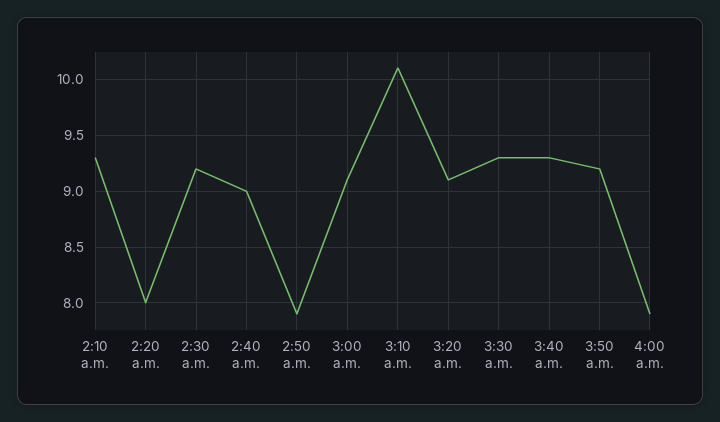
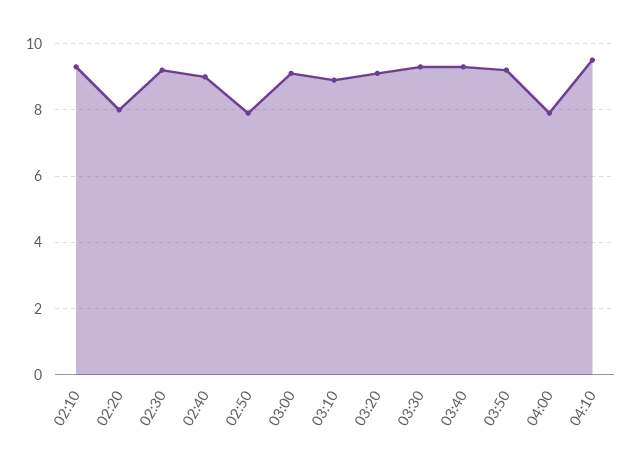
3:10 a.m.: 10.1 -> 9
04:10: none -> 9.5

